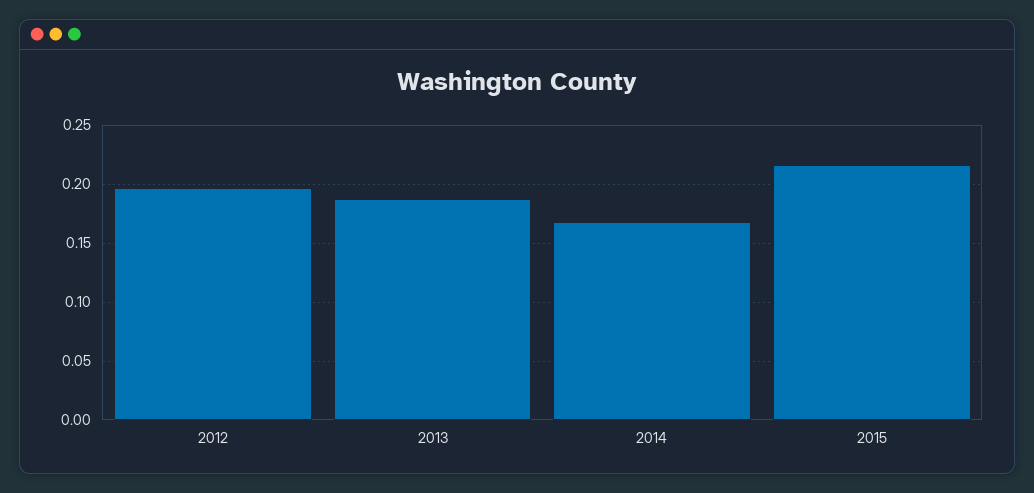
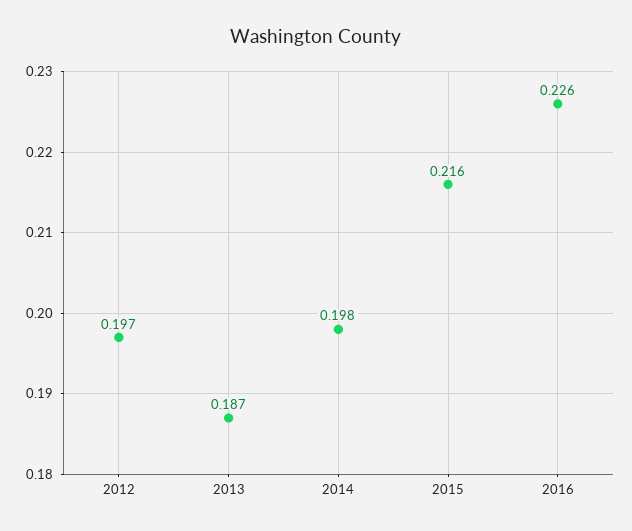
2014: 0.17 -> 0.198
2016: none -> 0.226

